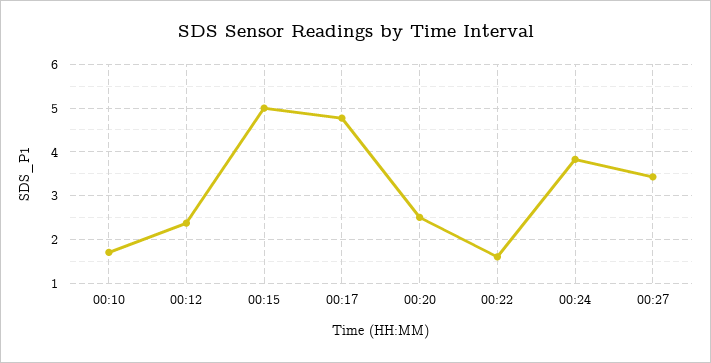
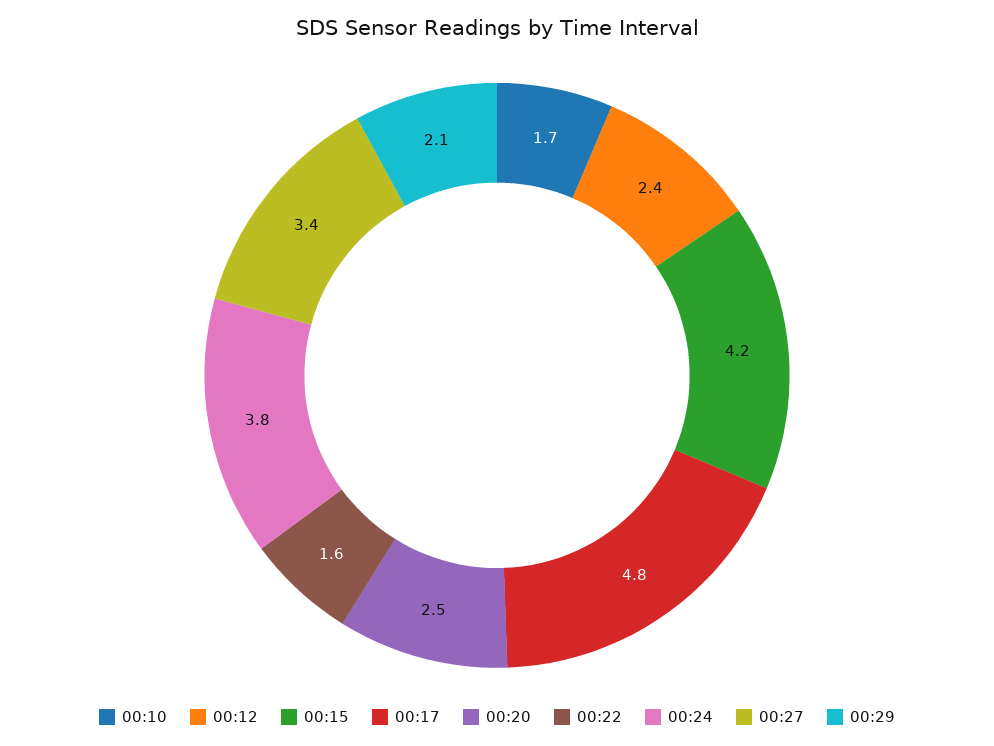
00:15: 5 -> 4.2
00:29: none -> 2.1

